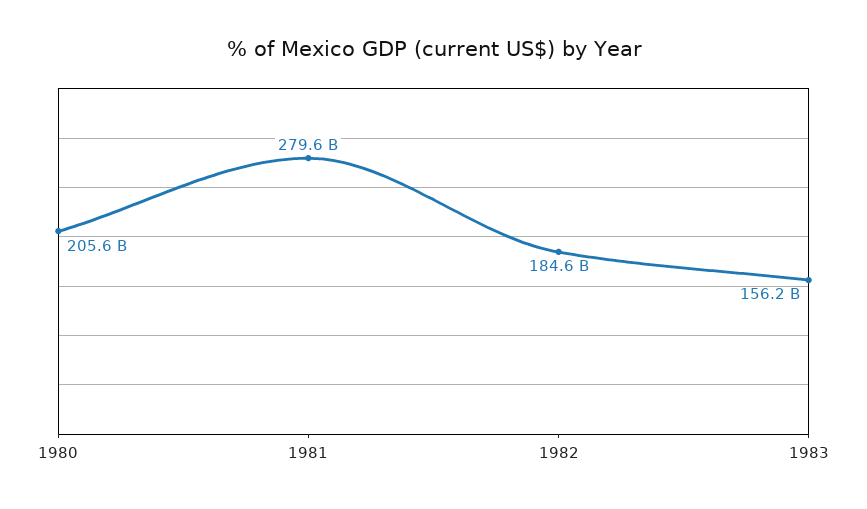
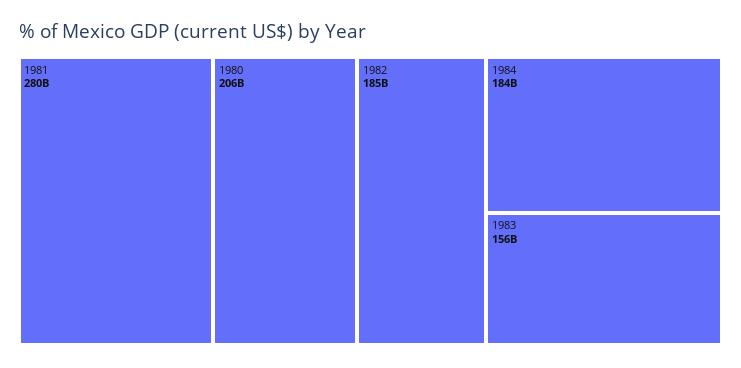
1984: none -> 184000000000

